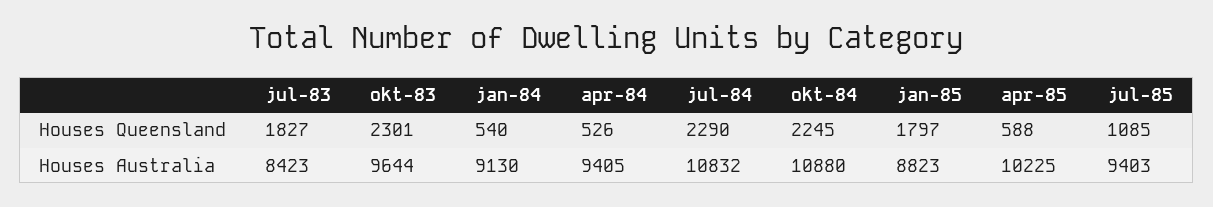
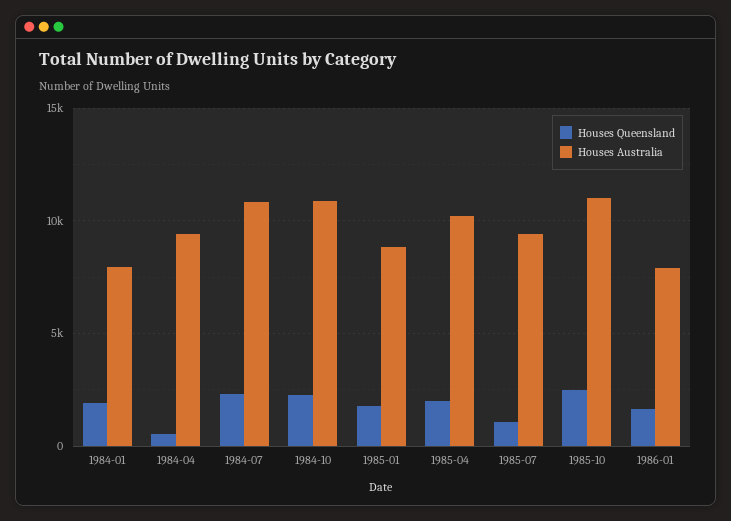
Houses Queensland, jul-83: 1827 -> none
Houses Queensland, okt-83: 2301 -> none
Houses Queensland, jan-84: 540 -> 2000
Houses Queensland, apr-85: 588 -> 2000
Houses Australia, jul-83: 8423 -> none
Houses Australia, okt-83: 9644 -> none
Houses Australia, jan-84: 9130 -> 8000
Houses Queensland, 1985-10: none -> 2500
Houses Australia, 1985-10: none -> 11000
Houses Queensland, 1986-01: none -> 1500
Houses Australia, 1986-01: none -> 8000

